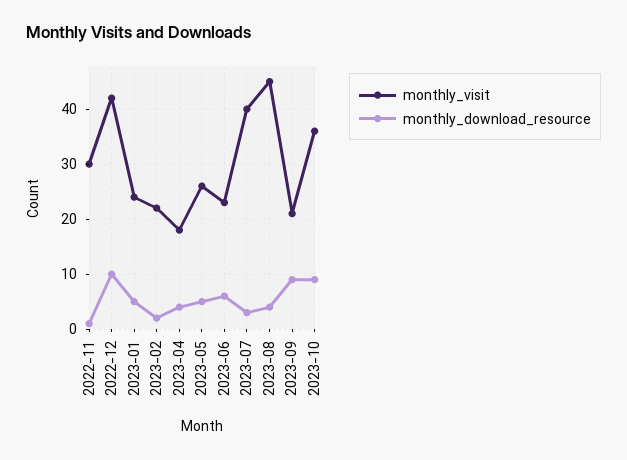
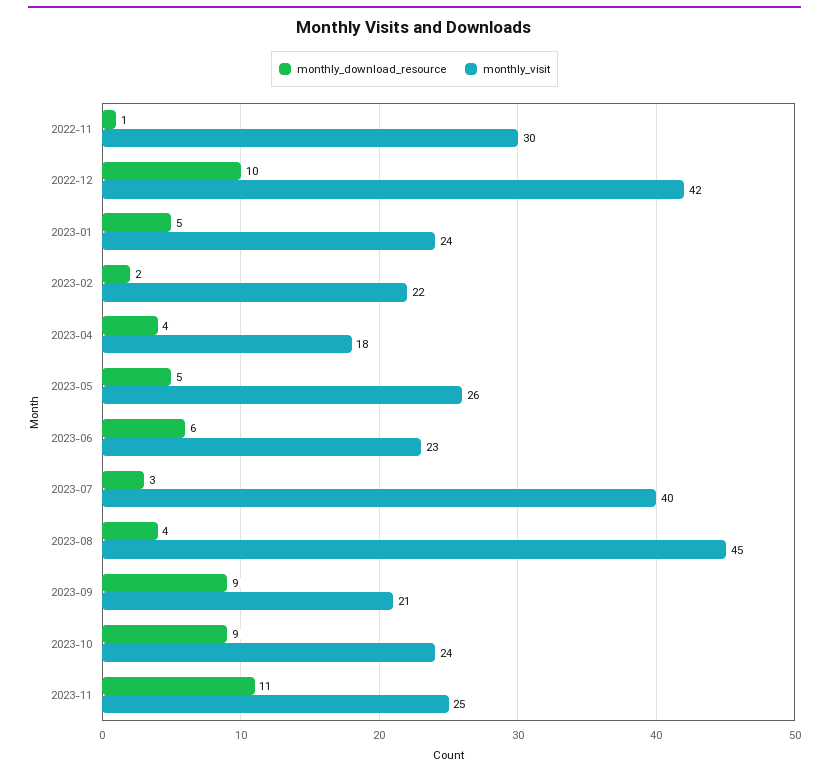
monthly_visit, 2023-10: 35 -> 24
monthly_download_resource, 2023-11: none -> 11
monthly_visit, 2023-11: none -> 25

